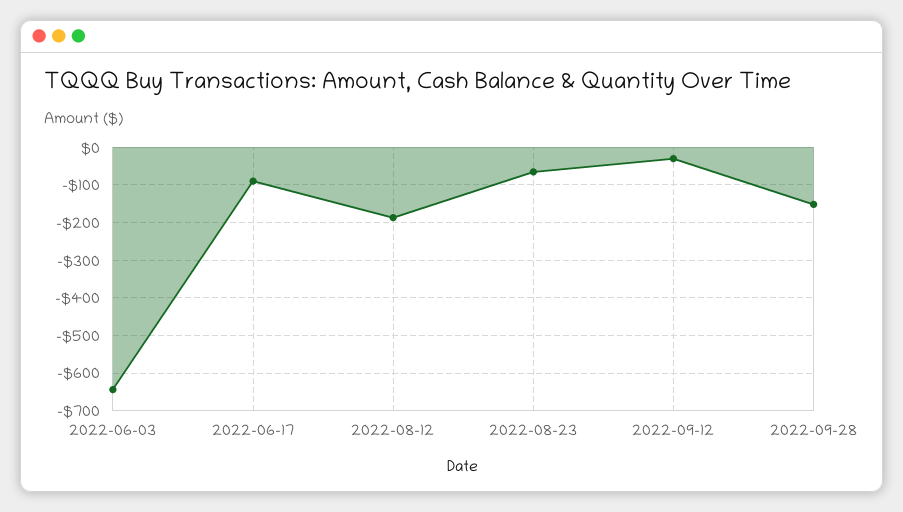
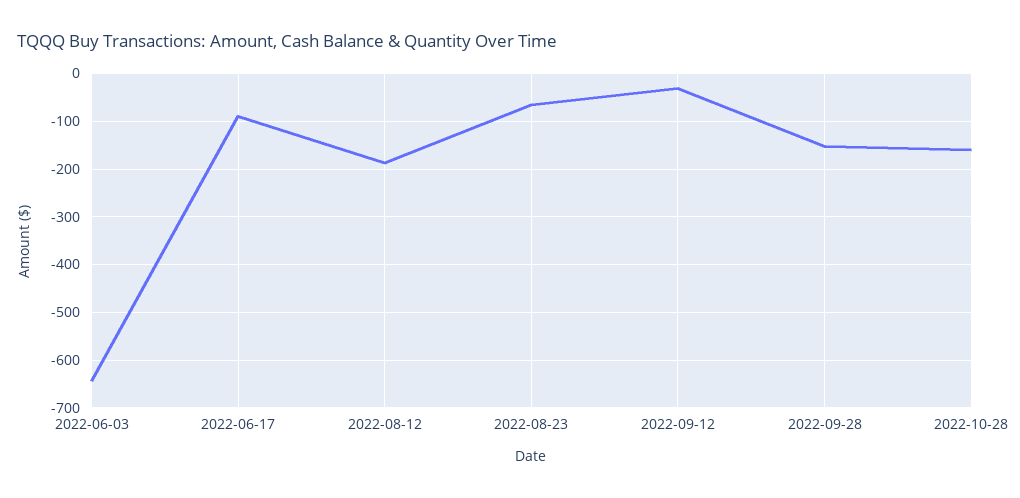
2022-10-28: none -> -160

